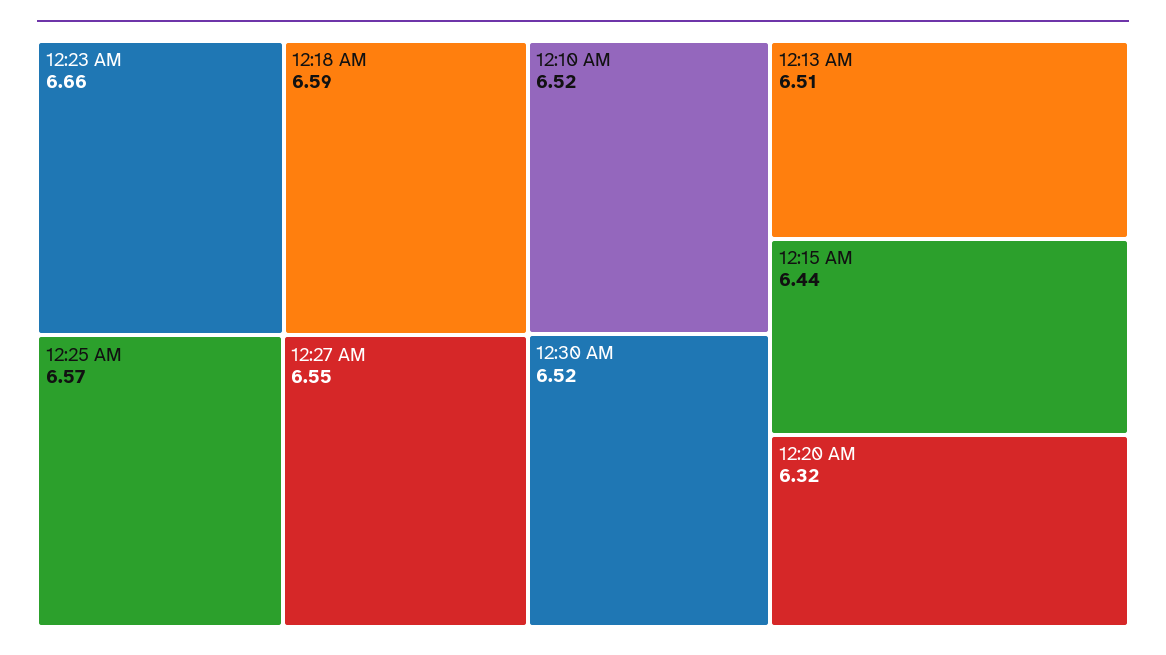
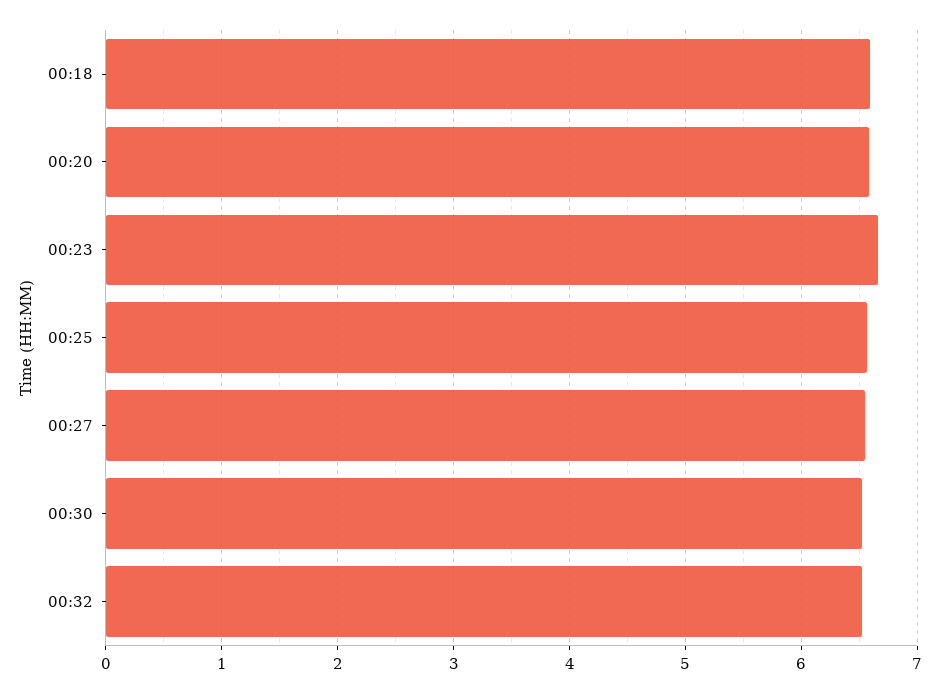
12:10 AM: 6.52 -> none
12:13 AM: 6.51 -> none
12:15 AM: 6.44 -> none
12:20 AM: 6.32 -> 6.6
00:32: none -> 6.5

